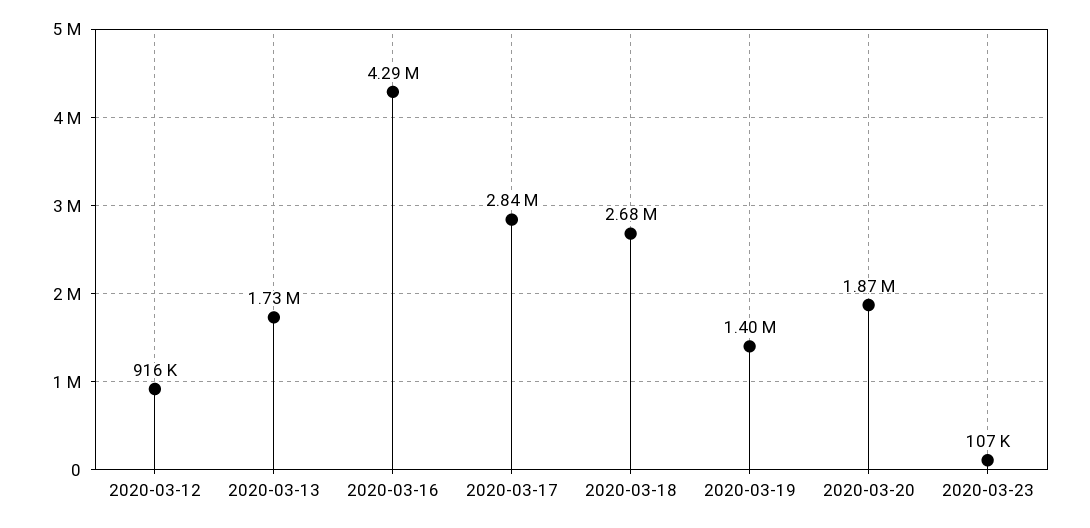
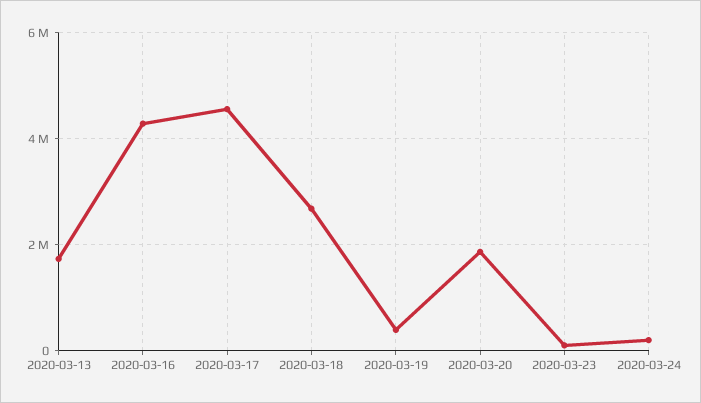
2020-03-12: 916000 -> none
2020-03-17: 2840000 -> 4600000
2020-03-19: 1400000 -> 400000
2020-03-24: none -> 200000

